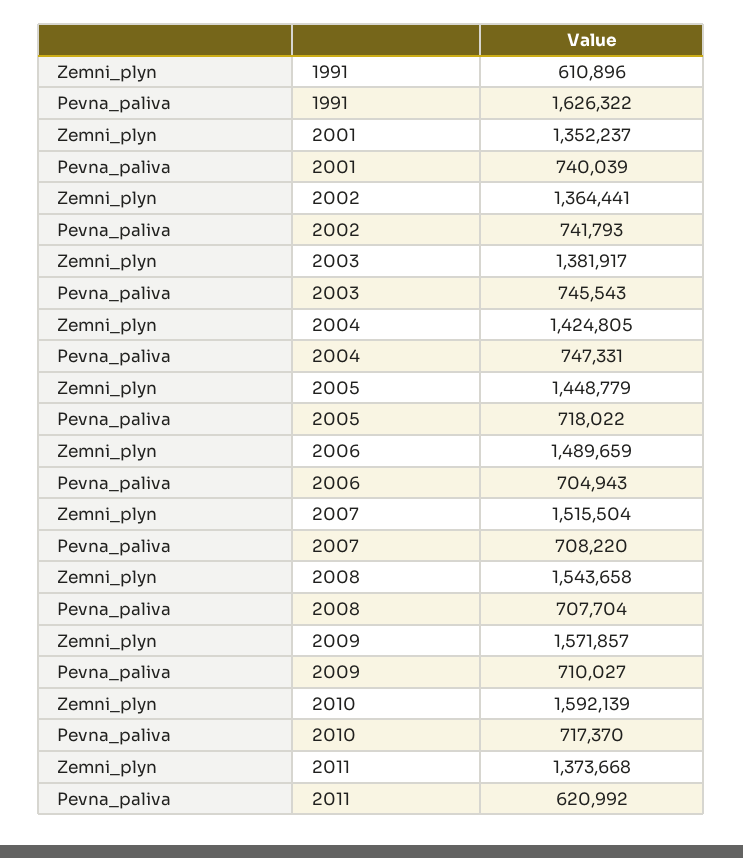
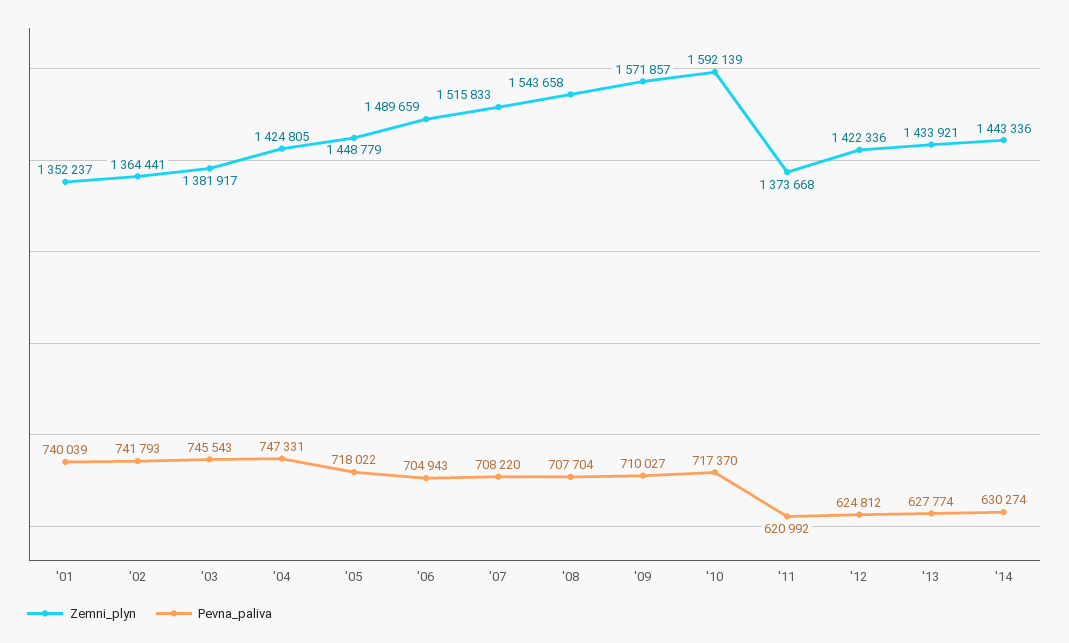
Zemni_plyn, 1991: 610896 -> none
Pevna_paliva, 1991: 1626322 -> none
Zemni_plyn, 2007: 1515504 -> 1515833
Zemni_plyn, '12: none -> 1422336
Pevna_paliva, '12: none -> 624812
Zemni_plyn, '13: none -> 1433921
Pevna_paliva, '13: none -> 627774
Zemni_plyn, '14: none -> 1443336
Pevna_paliva, '14: none -> 630274

